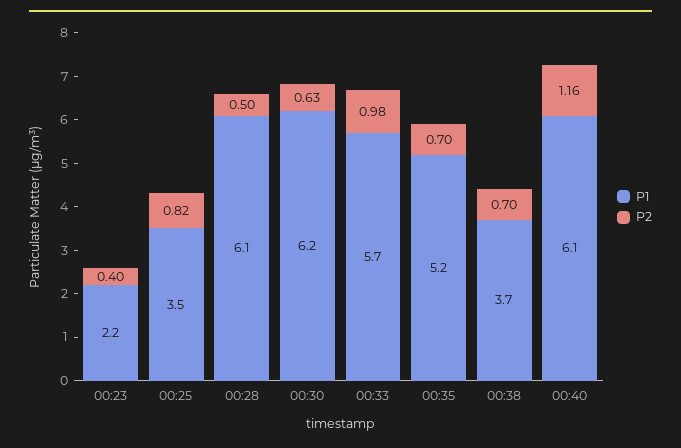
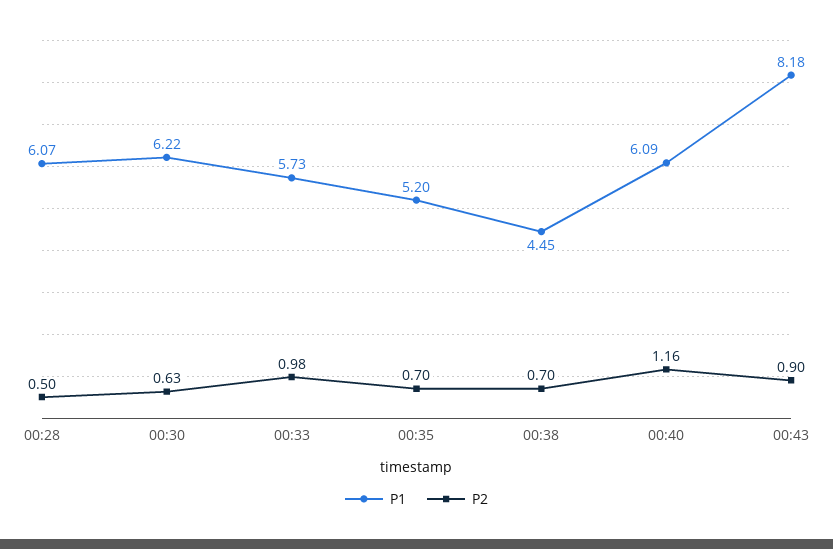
P1, 00:23: 2.2 -> none
P2, 00:23: 0.4 -> none
P1, 00:25: 3.5 -> none
P2, 00:25: 0.82 -> none
P1, 00:38: 3.7 -> 4.45
P1, 00:43: none -> 8.18
P2, 00:43: none -> 0.9

